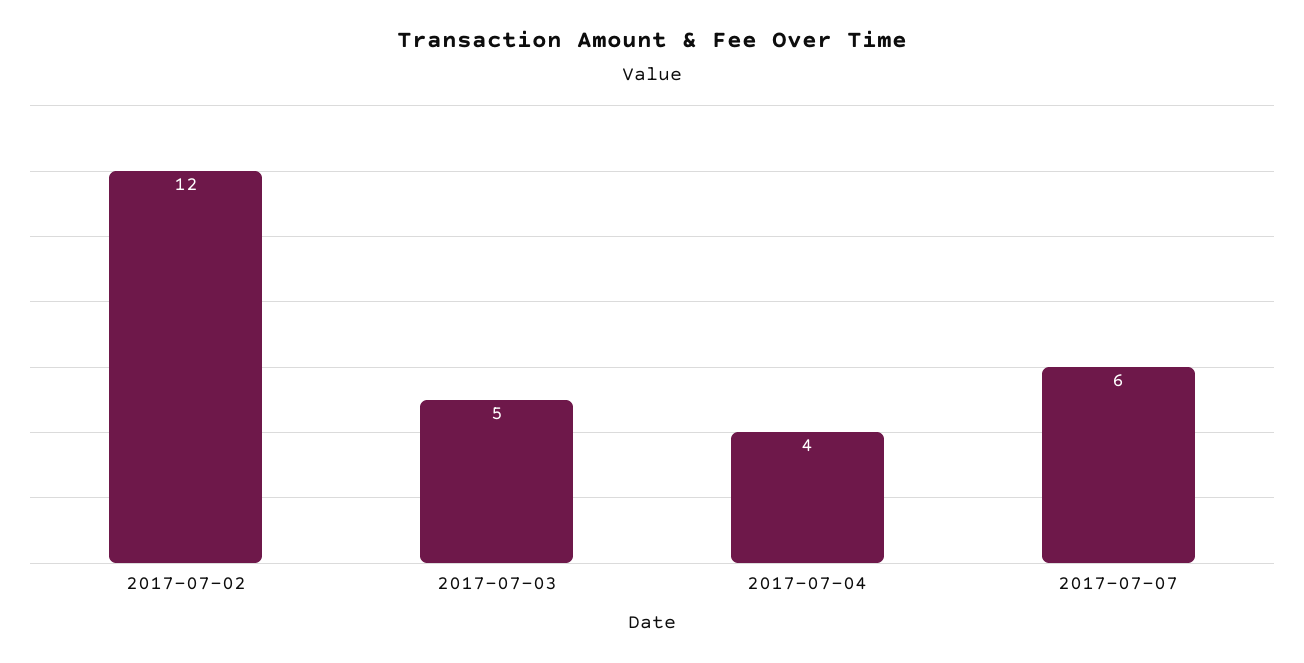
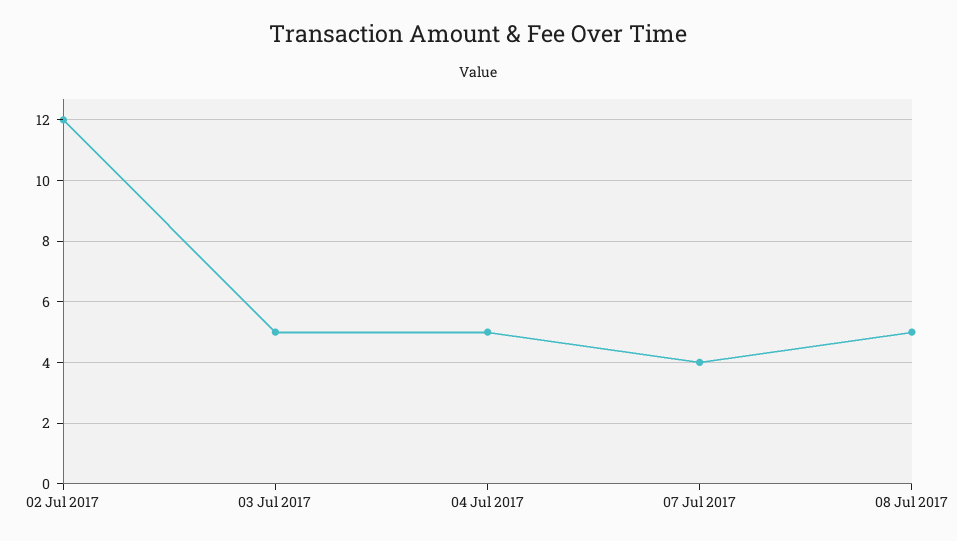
2017-07-04: 4 -> 5
2017-07-07: 6 -> 4
08 Jul 2017: none -> 5

